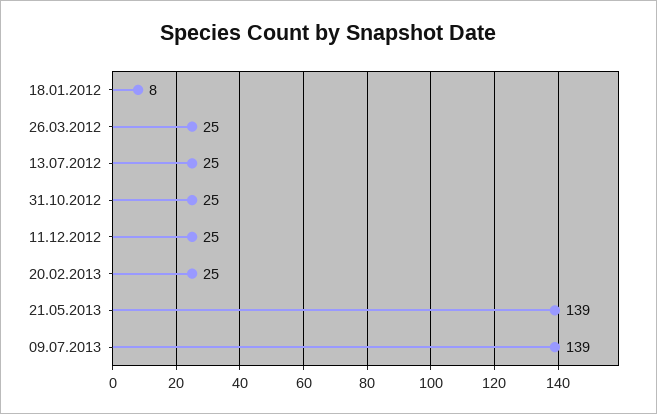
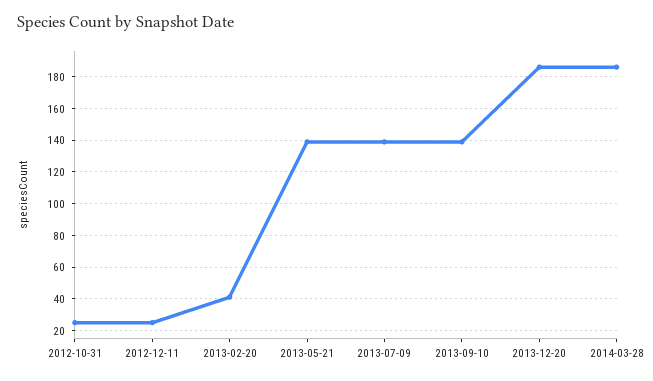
18.01.2012: 8 -> none
26.03.2012: 25 -> none
13.07.2012: 25 -> none
20.02.2013: 25 -> 40
2013-09-10: none -> 140
2013-12-20: none -> 185
2014-03-28: none -> 185

